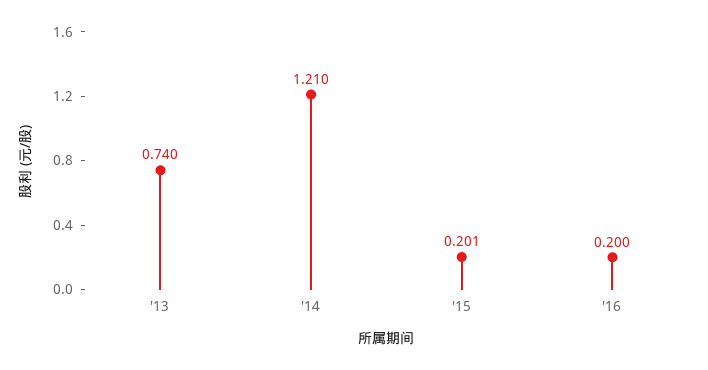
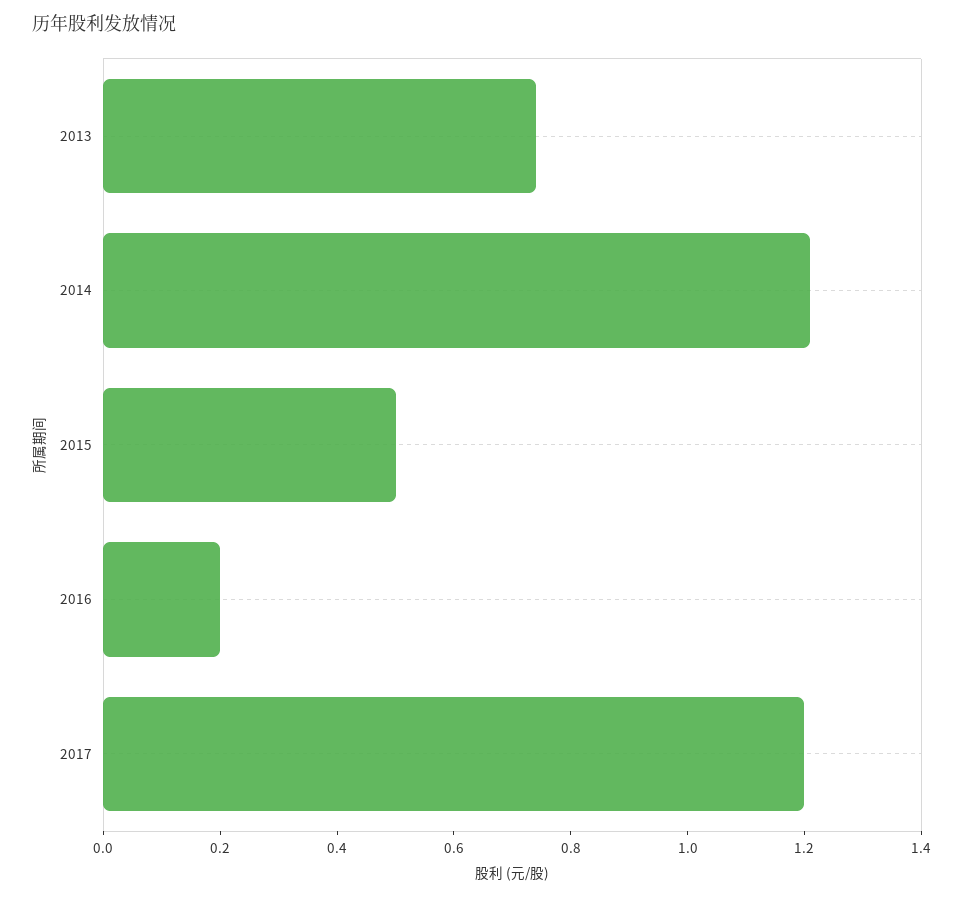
'15: 0.201 -> 0.5
2017: none -> 1.2

